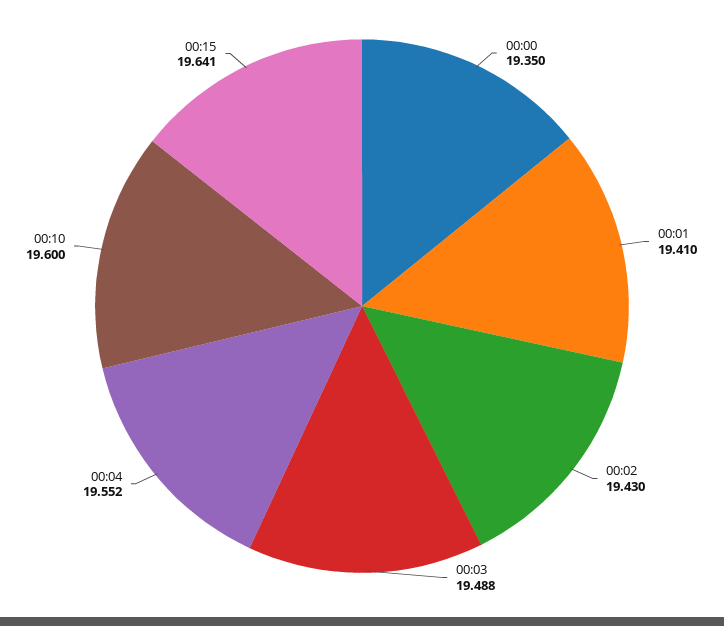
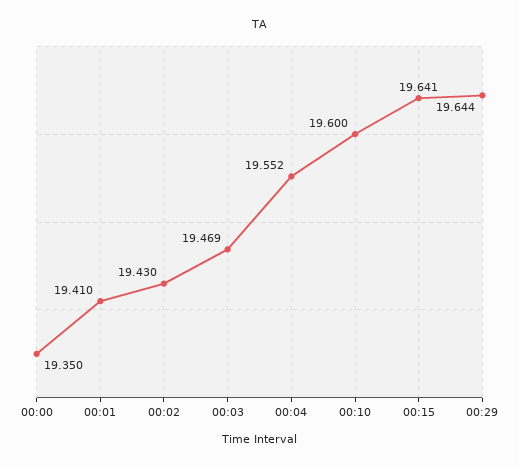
00:03: 19.488 -> 19.469
00:29: none -> 19.644

